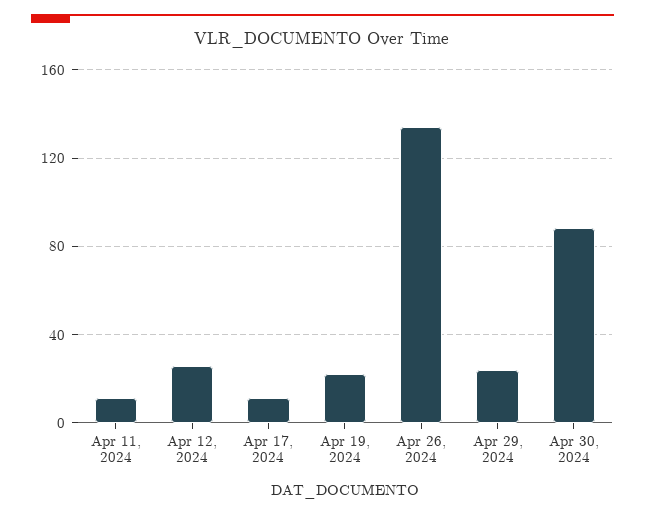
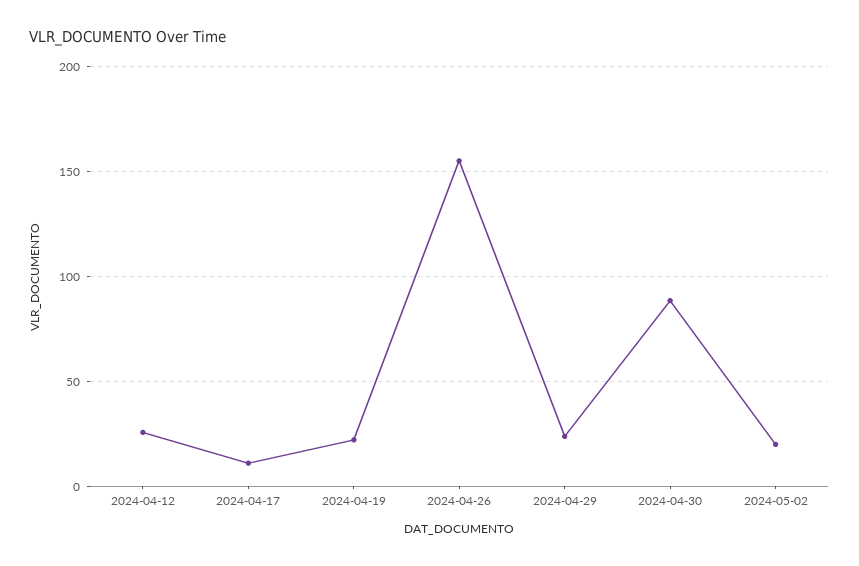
Apr 11, 2024: 10 -> none
Apr 26, 2024: 135 -> 155
2024-05-02: none -> 20

